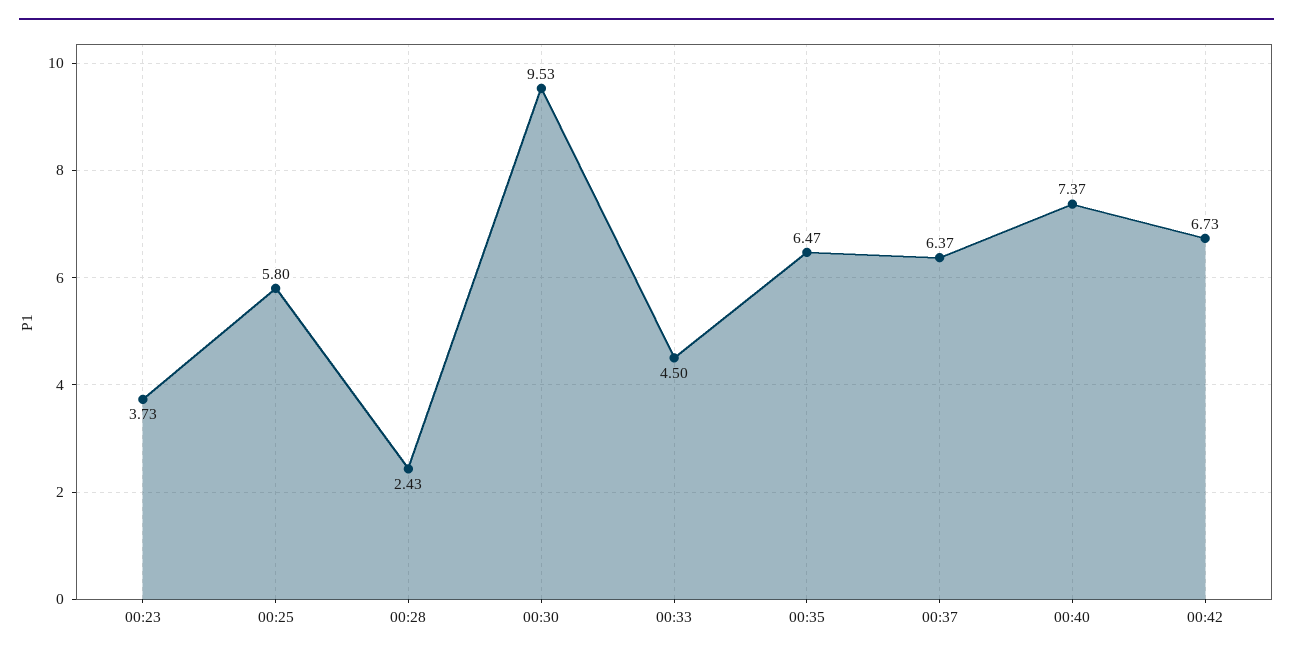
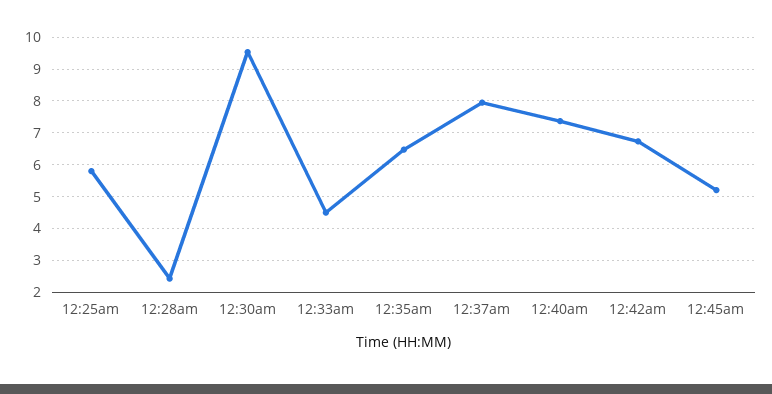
00:23: 3.73 -> none
00:37: 6.37 -> 8
12:45am: none -> 5.2

